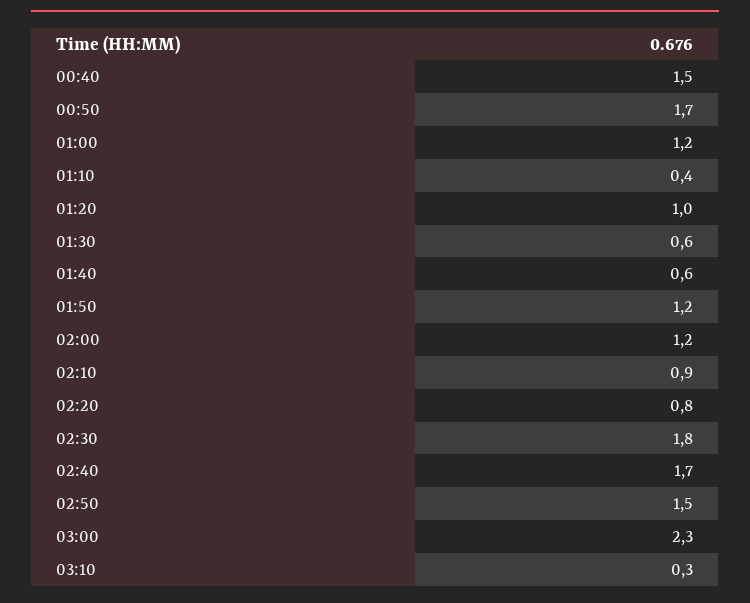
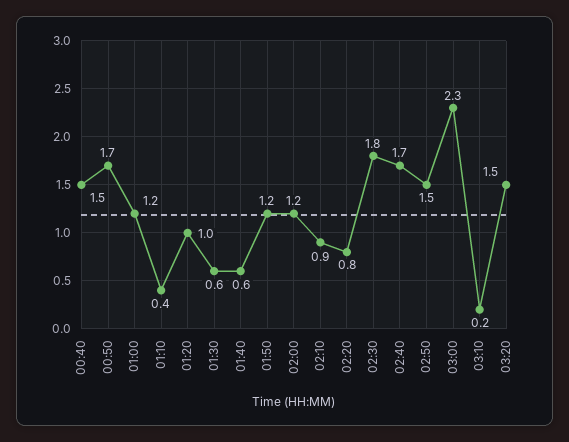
03:10: 0.3 -> 0.2
03:20: none -> 1.5

